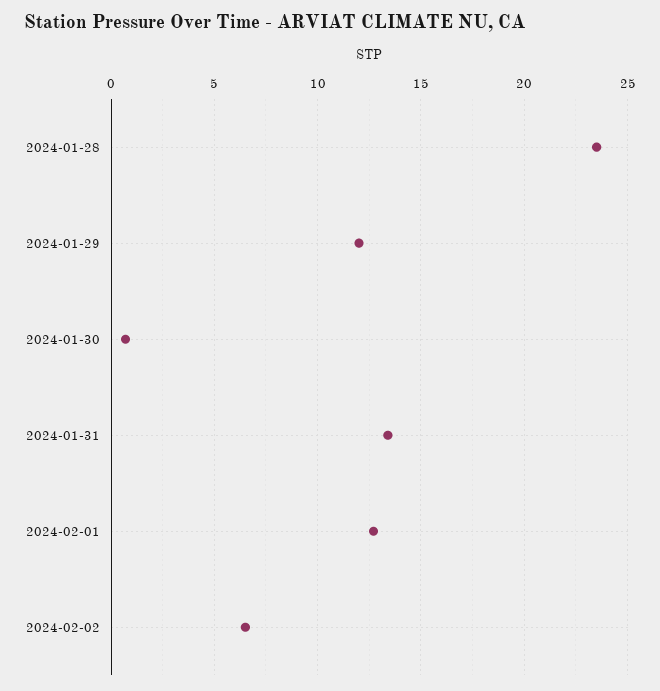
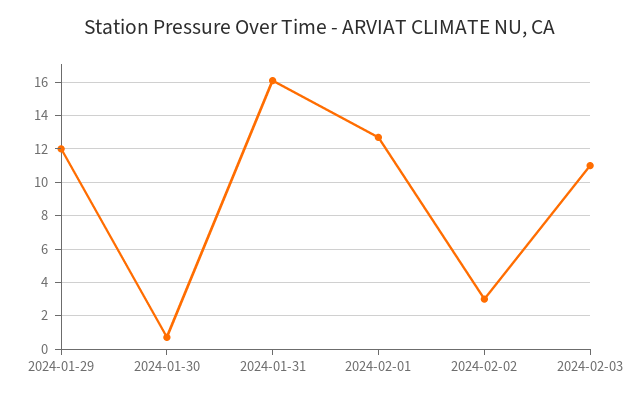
2024-01-28: 23.5 -> none
2024-01-31: 13.5 -> 16
2024-02-02: 6.5 -> 3
2024-02-03: none -> 11

